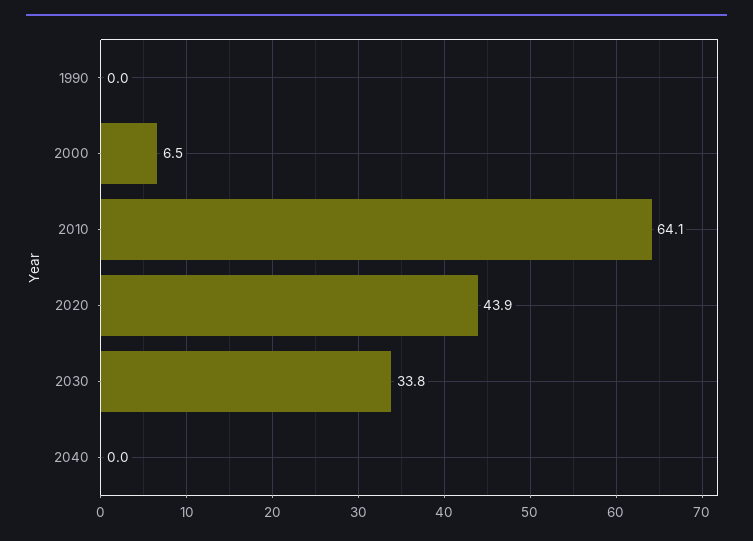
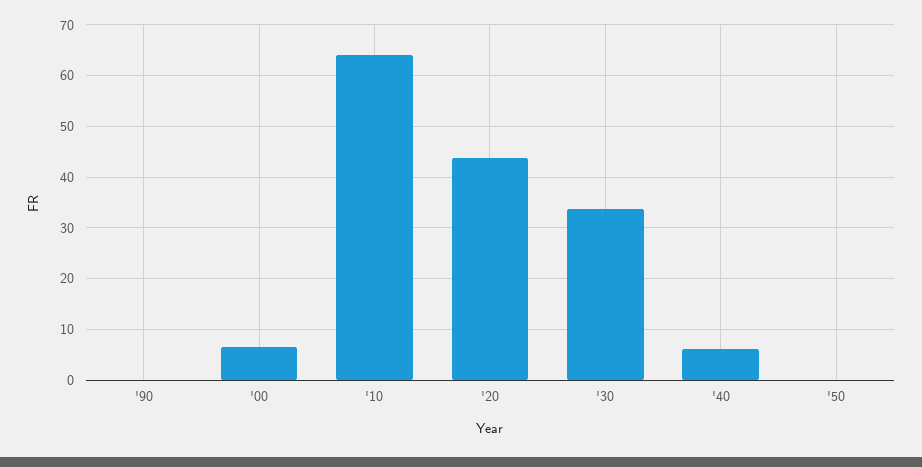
2040: 0 -> 6
'50: none -> 0

